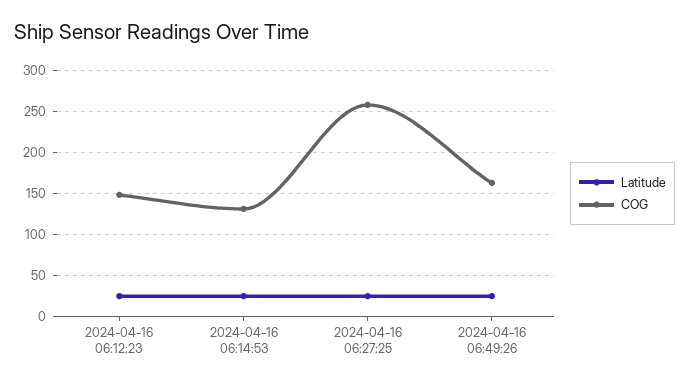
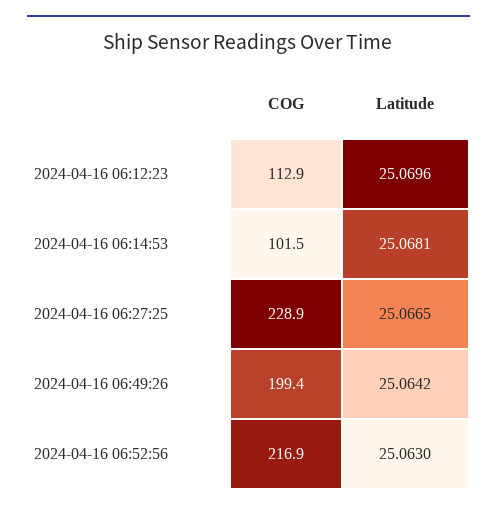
COG, 2024-04-16 06:12:23: 150 -> 112.9
COG, 2024-04-16 06:14:53: 130 -> 101.5
COG, 2024-04-16 06:27:25: 260 -> 228.9
COG, 2024-04-16 06:49:26: 160 -> 199.4
COG, 2024-04-16 06:52:56: none -> 216.9
Latitude, 2024-04-16 06:52:56: none -> 25.063

